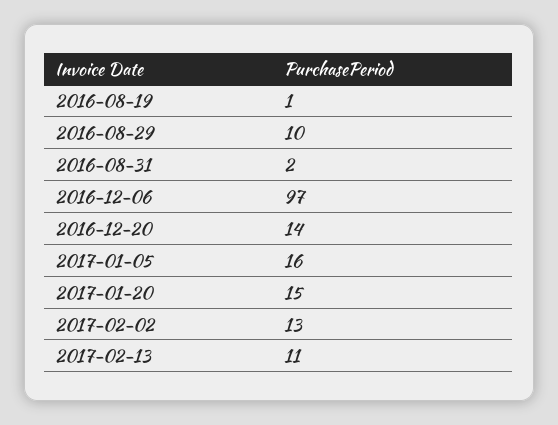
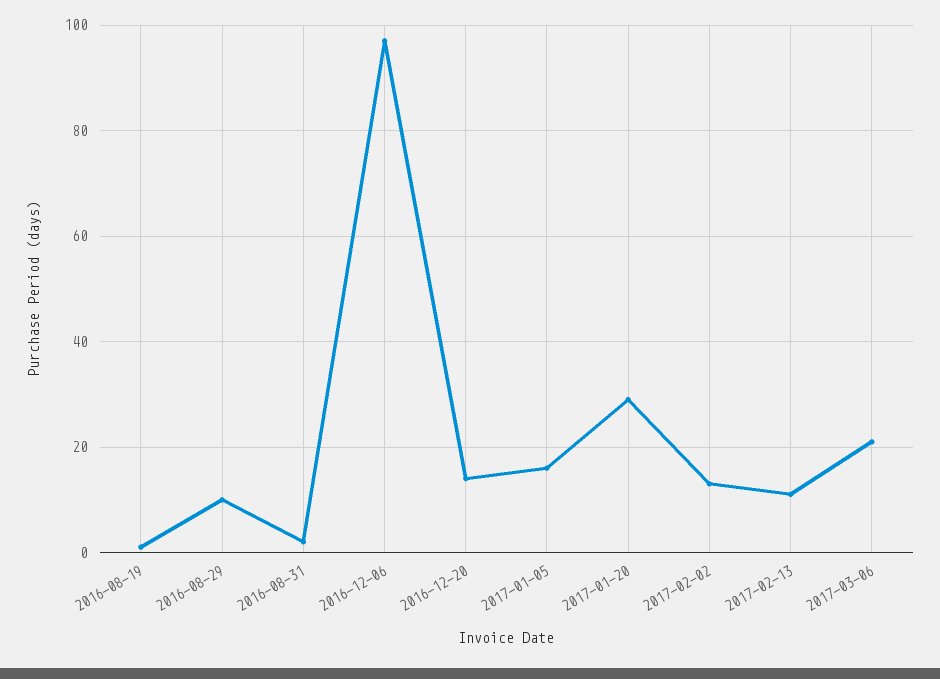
2017-01-20: 15 -> 30
2017-03-06: none -> 20

